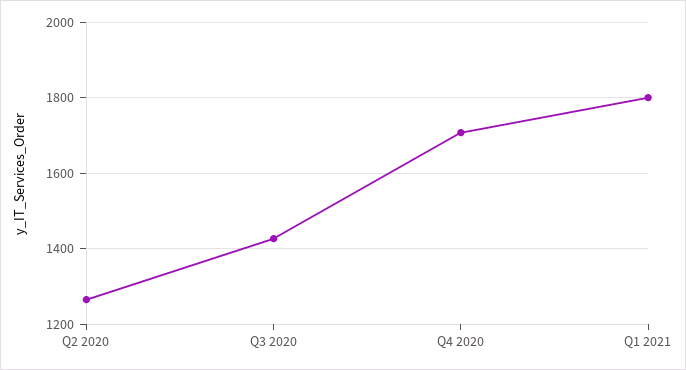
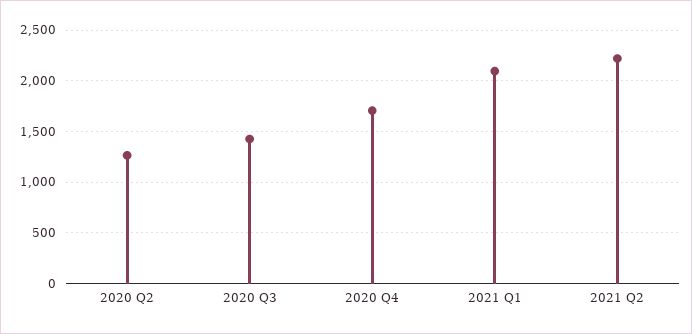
Q1 2021: 1800 -> 2100
2021 Q2: none -> 2200

